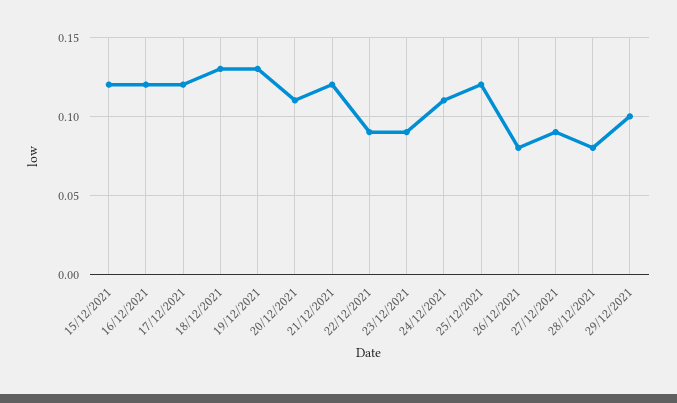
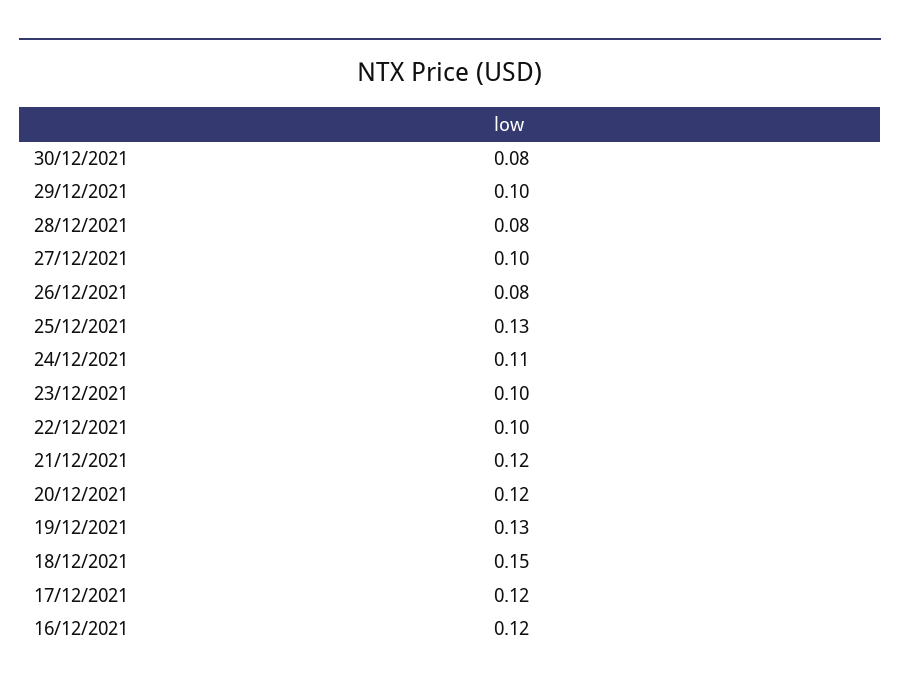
15/12/2021: 0.12 -> none
18/12/2021: 0.13 -> 0.15
20/12/2021: 0.11 -> 0.12
22/12/2021: 0.09 -> 0.1
23/12/2021: 0.09 -> 0.1
25/12/2021: 0.12 -> 0.13
27/12/2021: 0.09 -> 0.1
30/12/2021: none -> 0.08

